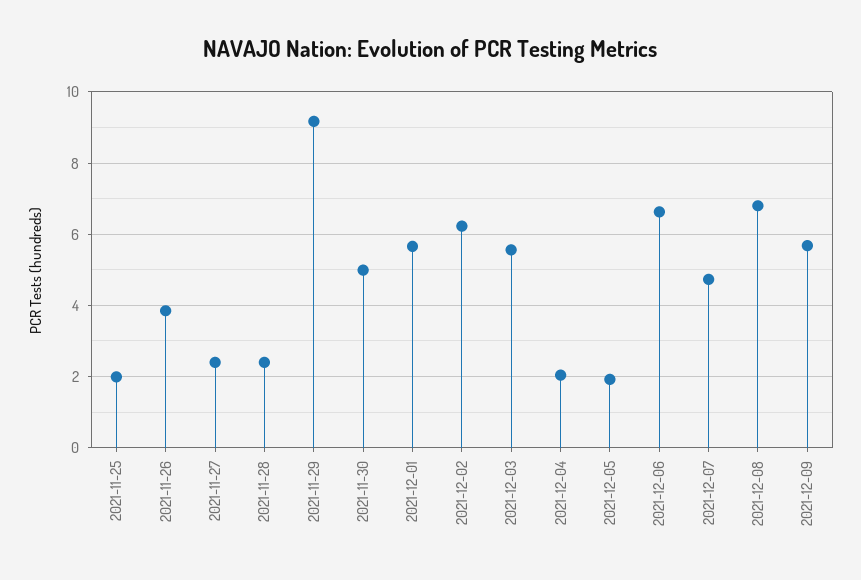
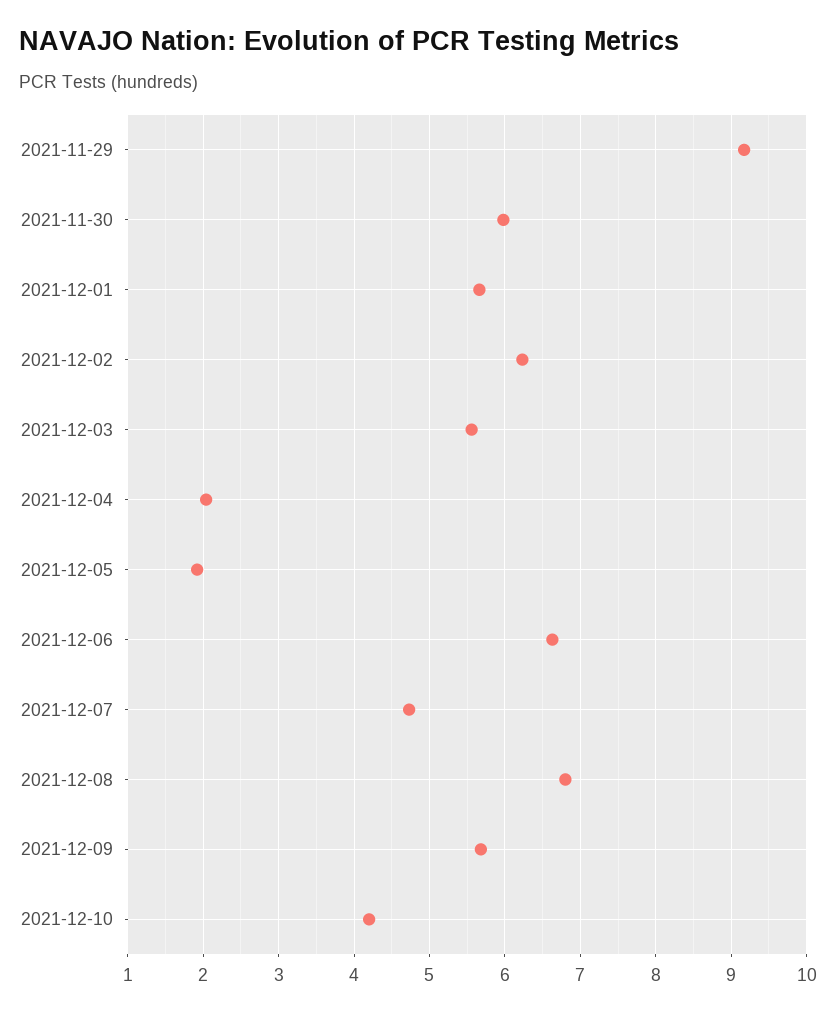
2021-11-25: 2 -> none
2021-11-26: 3.8 -> none
2021-11-27: 2.4 -> none
2021-11-28: 2.4 -> none
2021-11-30: 5 -> 6
2021-12-10: none -> 4.2

